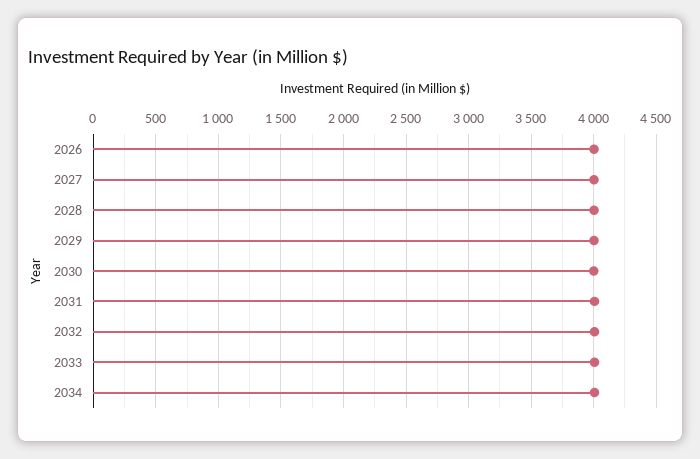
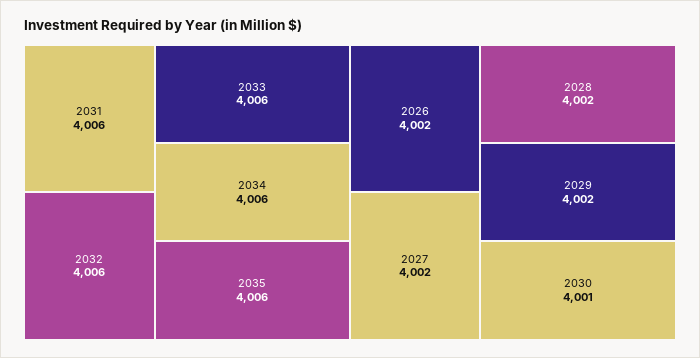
2035: none -> 4006

